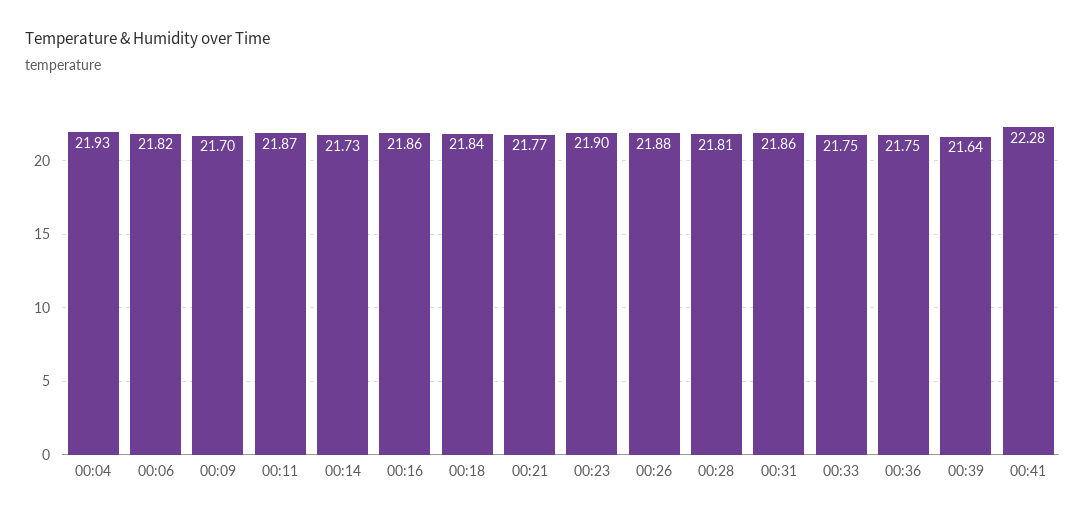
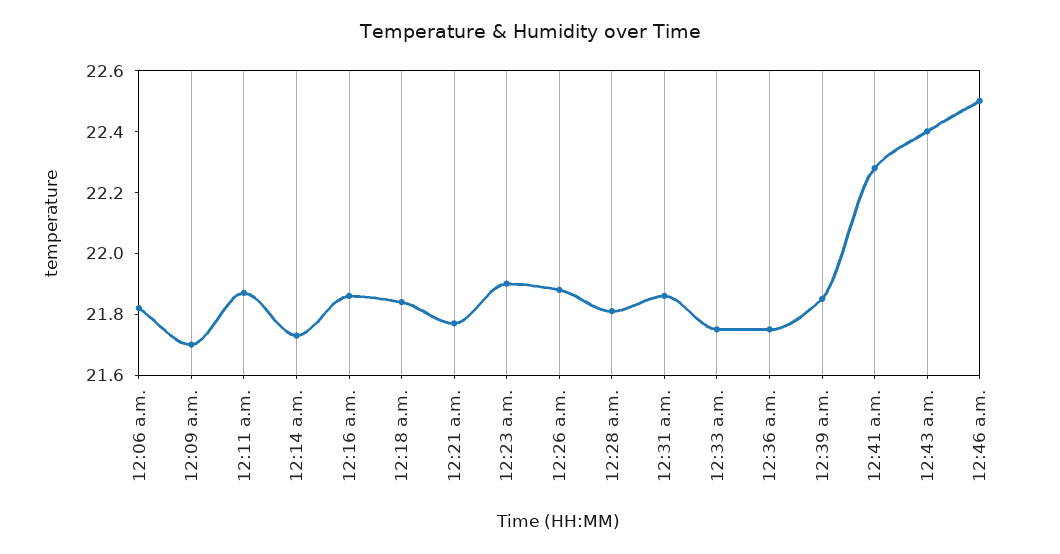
00:04: 21.93 -> none
00:39: 21.64 -> 21.85
12:43 a.m.: none -> 22.4
12:46 a.m.: none -> 22.5

